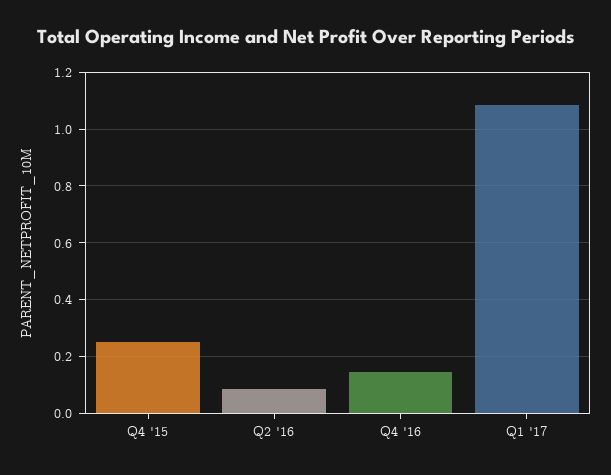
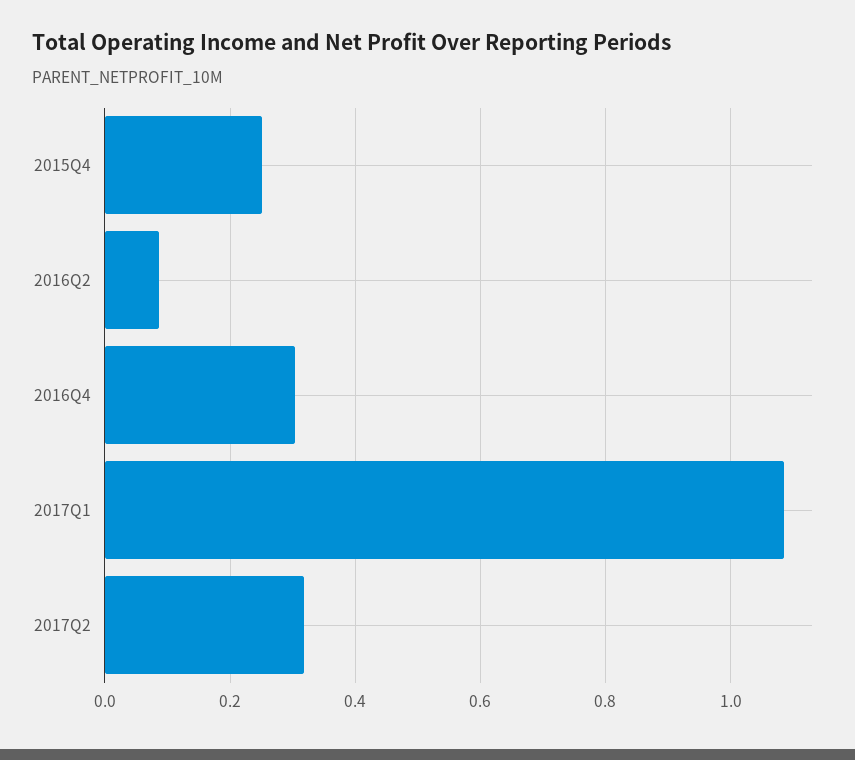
Q4 '16: 0.15 -> 0.3
2017Q2: none -> 0.32

